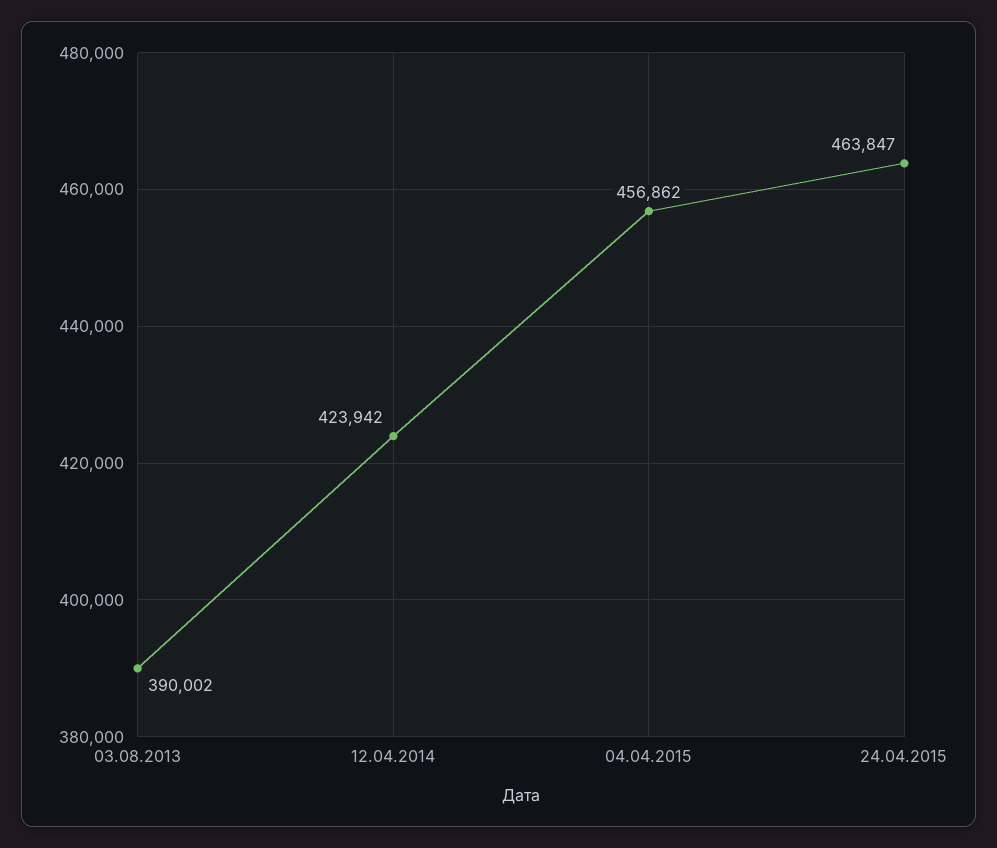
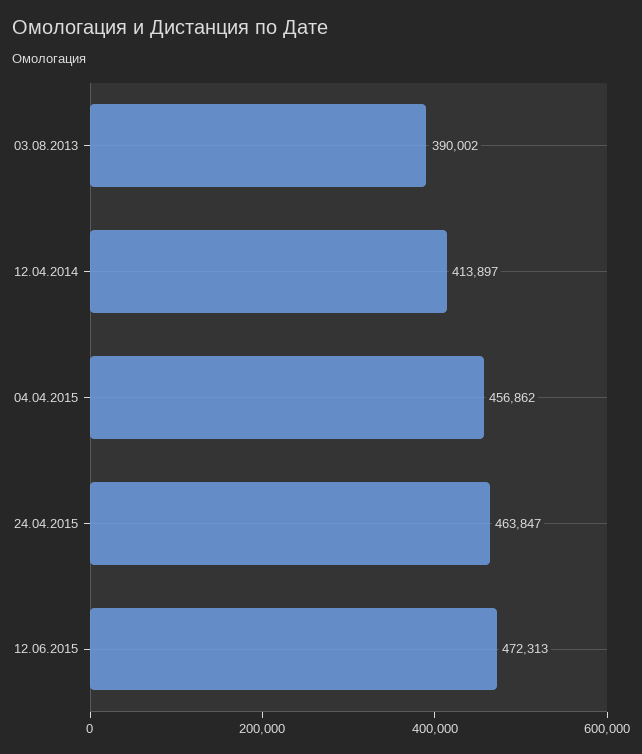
12.04.2014: 423942 -> 413897
12.06.2015: none -> 472313

